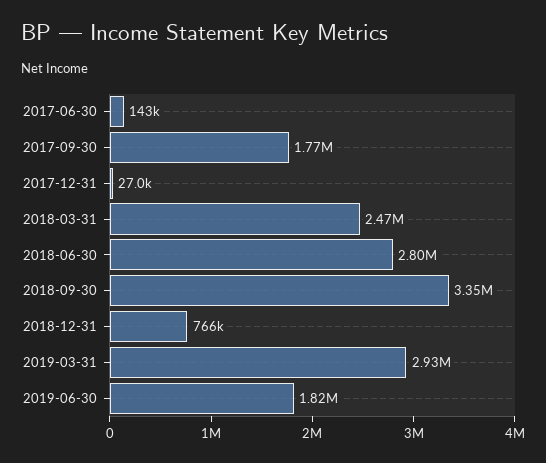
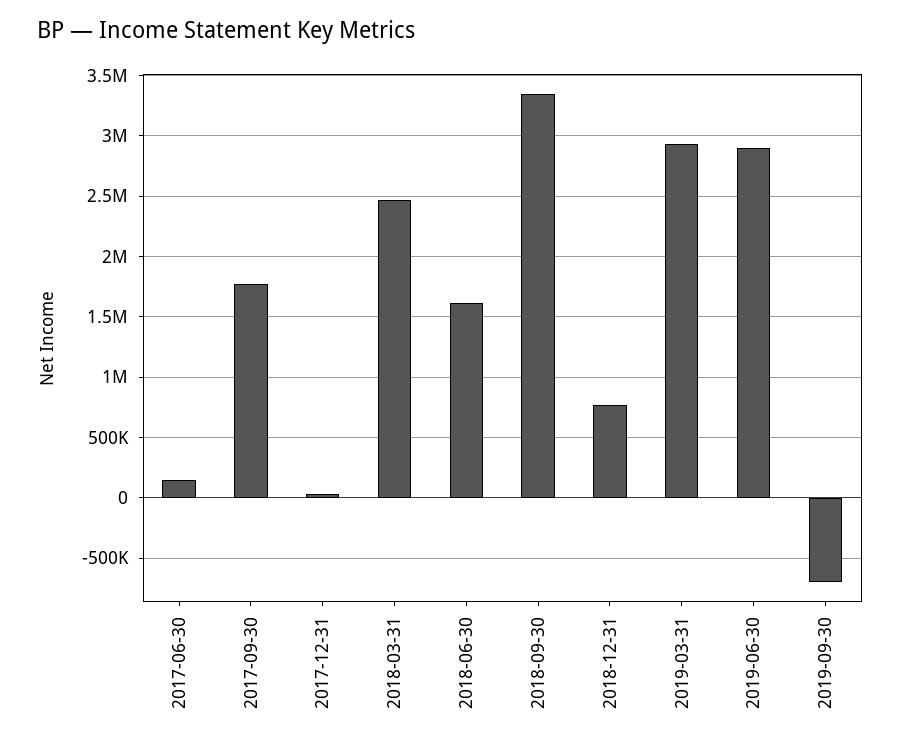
2018-06-30: 2800000 -> 1600000
2019-06-30: 1820000 -> 2900000
2019-09-30: none -> -700000

